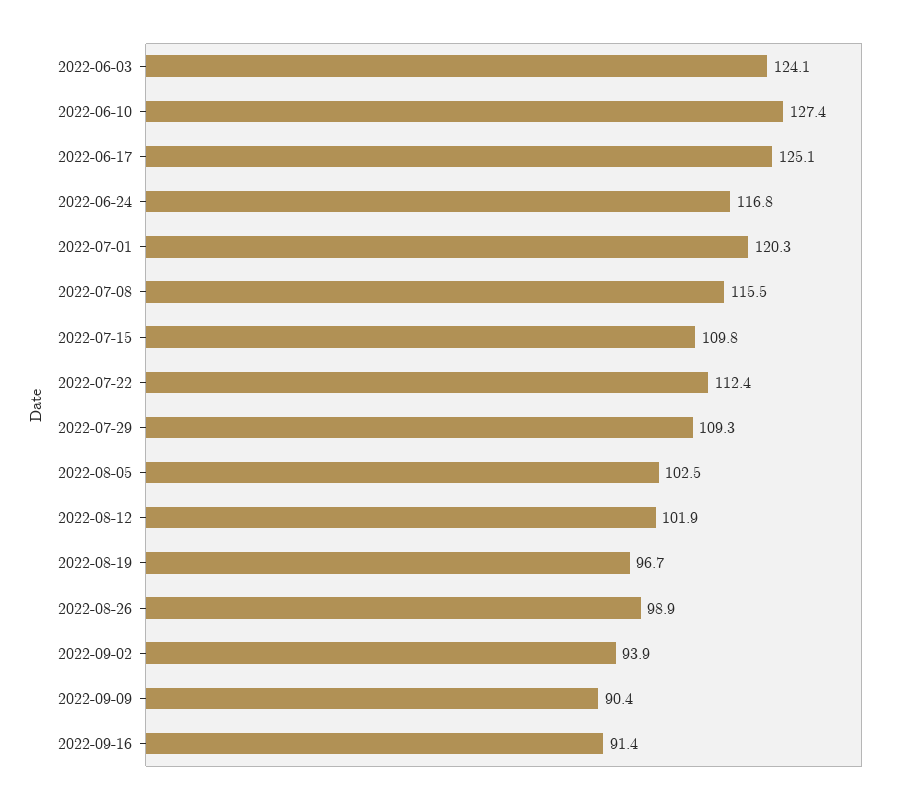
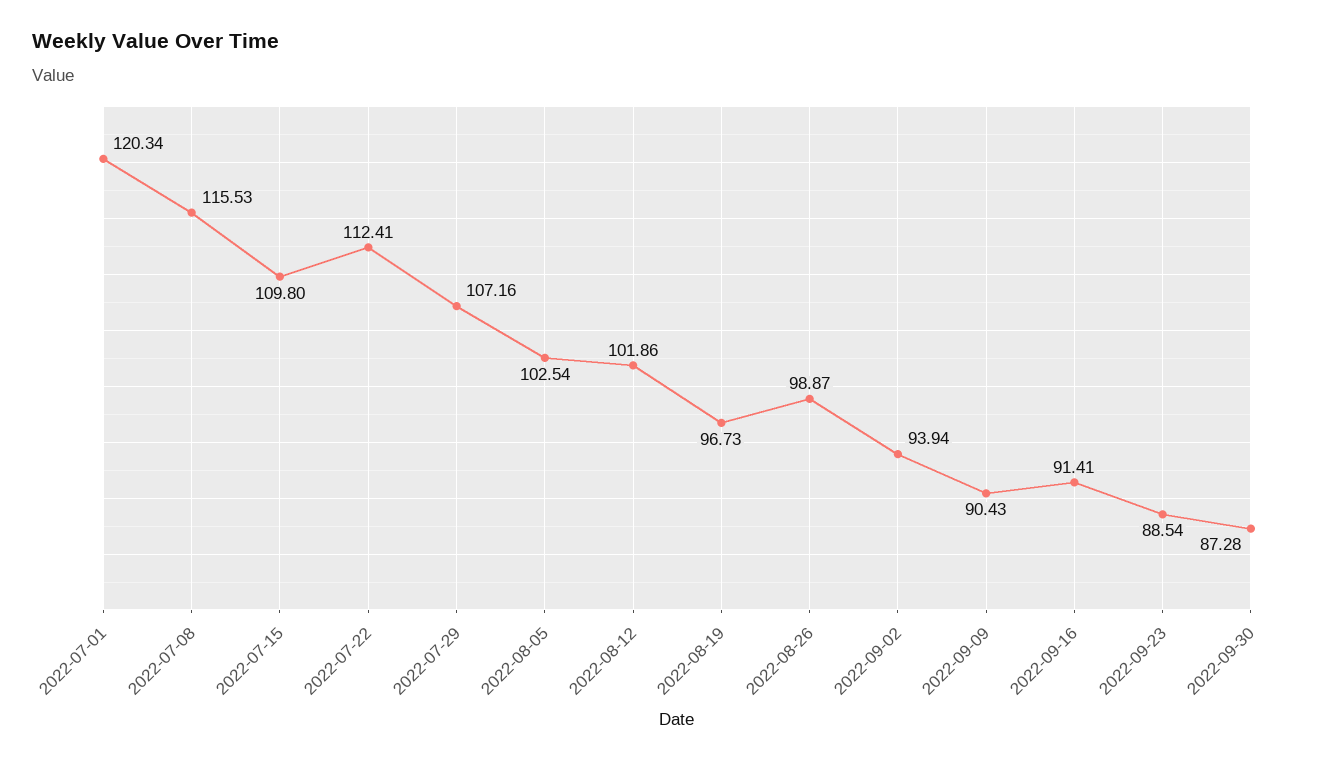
2022-06-03: 124.1 -> none
2022-06-10: 127.4 -> none
2022-06-17: 125.1 -> none
2022-06-24: 116.8 -> none
2022-07-29: 109.3 -> 107.16
2022-09-23: none -> 88.54
2022-09-30: none -> 87.28

